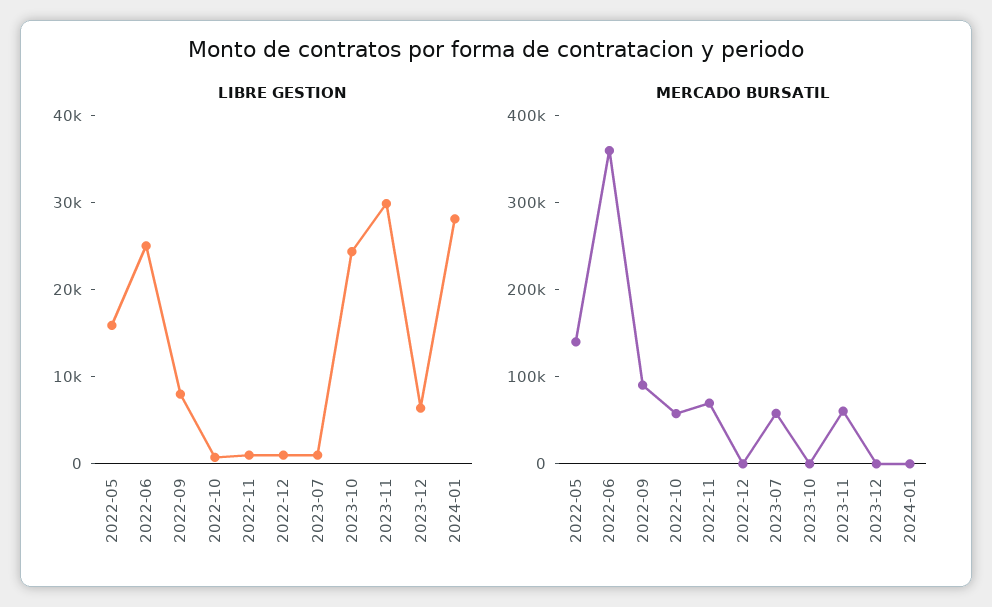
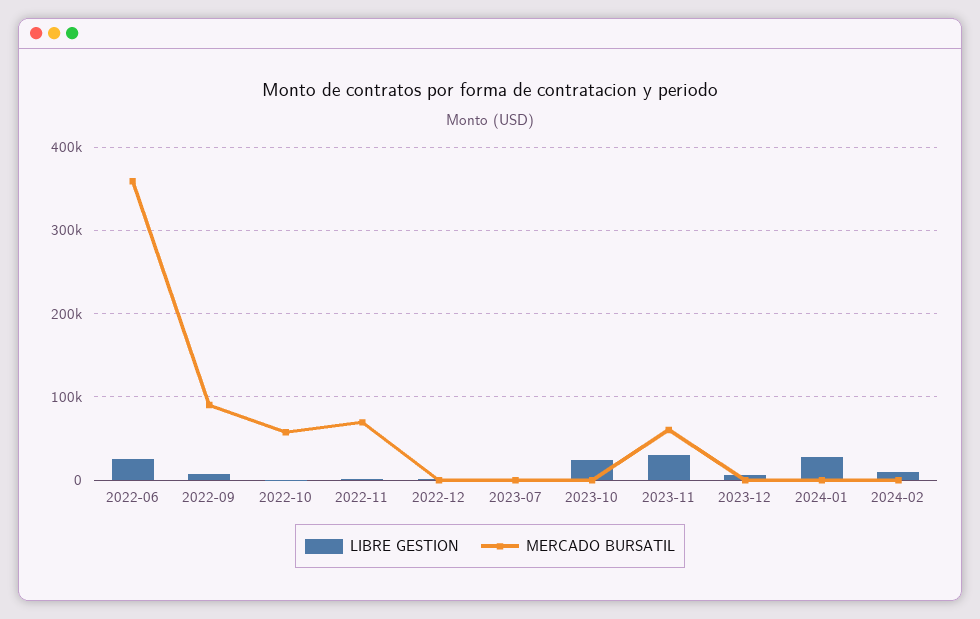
LIBRE GESTION, 2022-05: 16000 -> none
MERCADO BURSATIL, 2022-05: 140000 -> none
MERCADO BURSATIL, 2023-07: 60000 -> 0
LIBRE GESTION, 2024-02: none -> 10000
MERCADO BURSATIL, 2024-02: none -> 0

